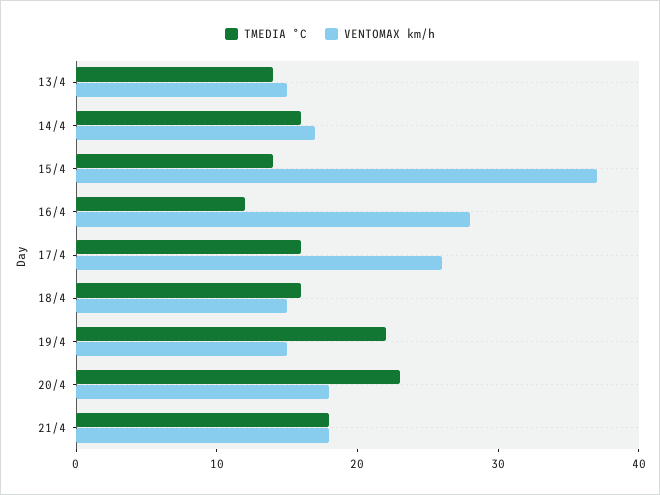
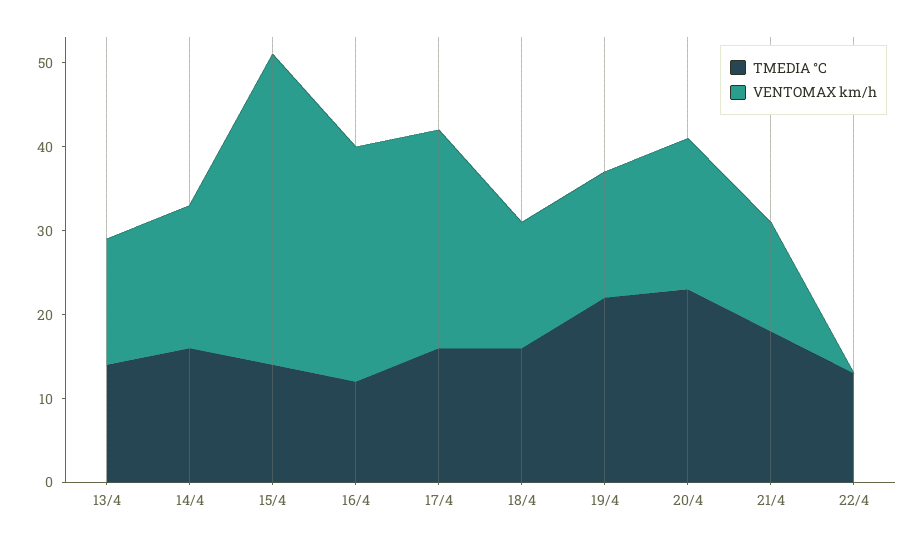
VENTOMAX km/h, 21/4: 18 -> 13
TMEDIA °C, 22/4: none -> 13
VENTOMAX km/h, 22/4: none -> 0

